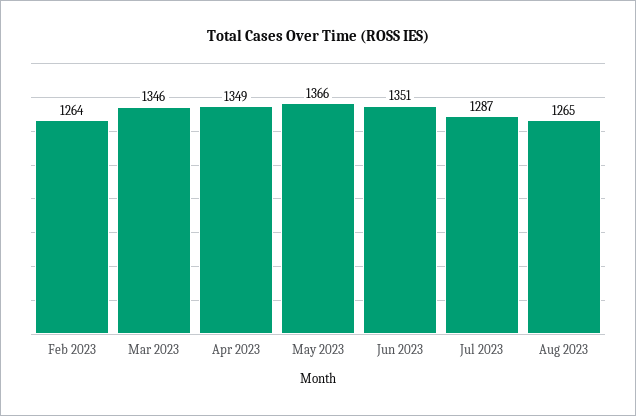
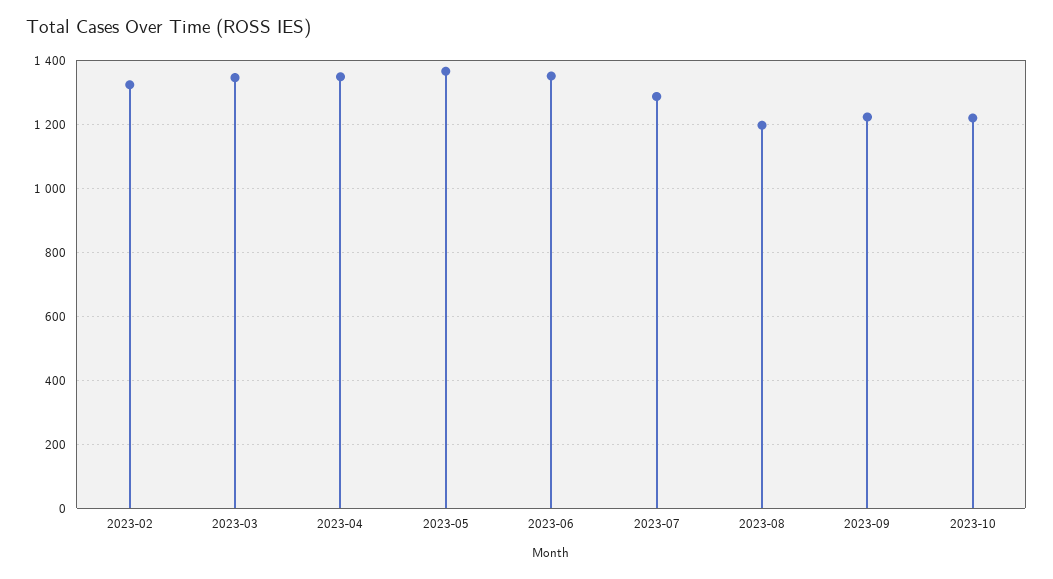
Feb 2023: 1264 -> 1320
Aug 2023: 1265 -> 1200
2023-09: none -> 1220
2023-10: none -> 1220

